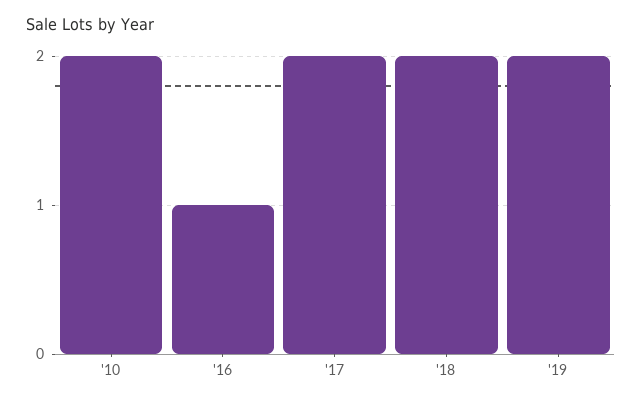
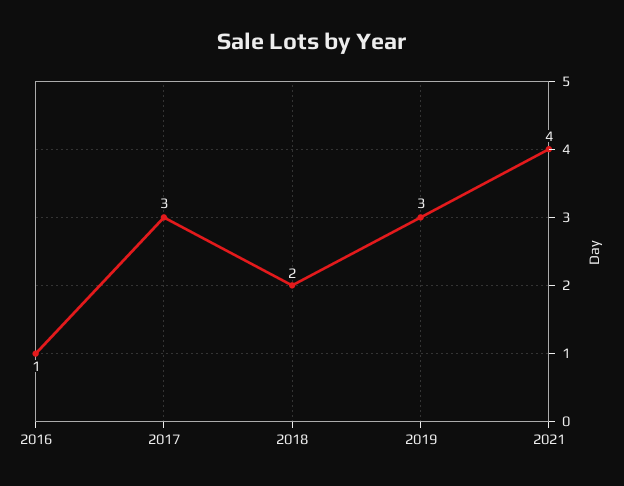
'10: 2 -> none
'17: 2 -> 3
'19: 2 -> 3
2021: none -> 4

